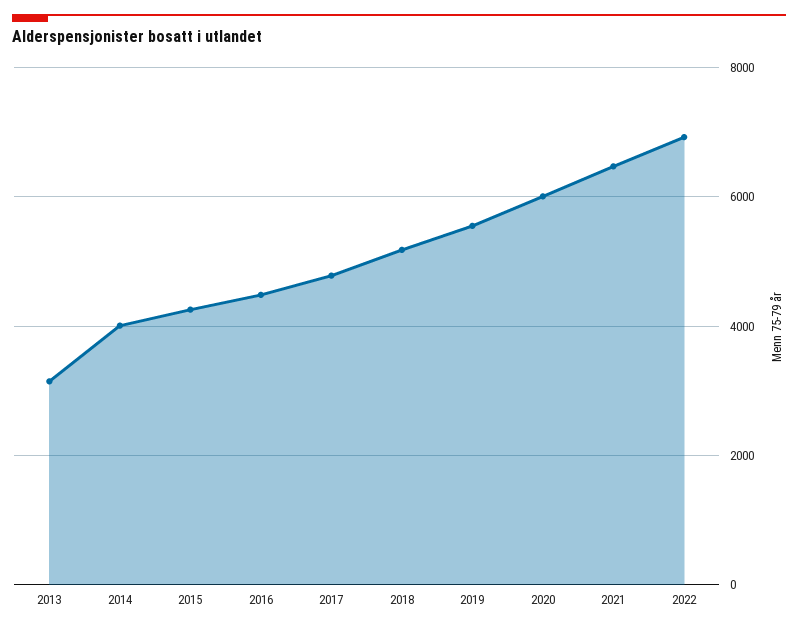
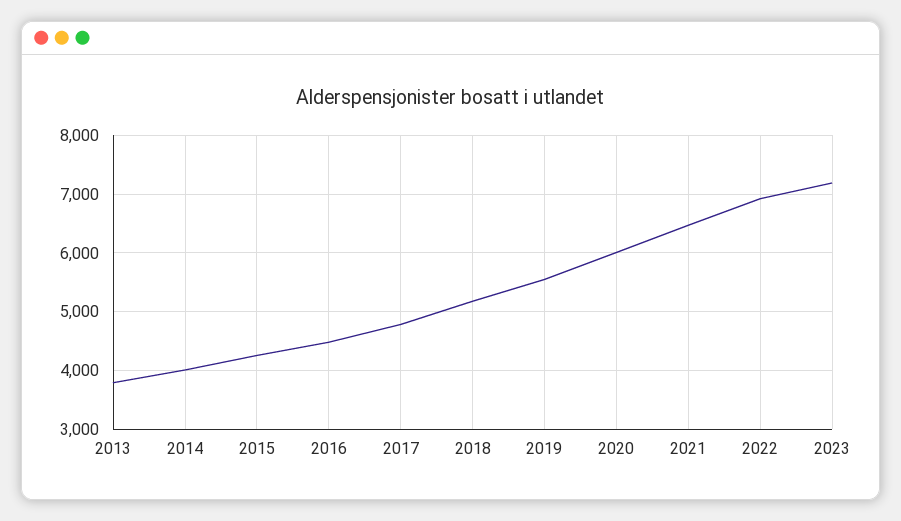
2013: 3200 -> 3800
2023: none -> 7200

